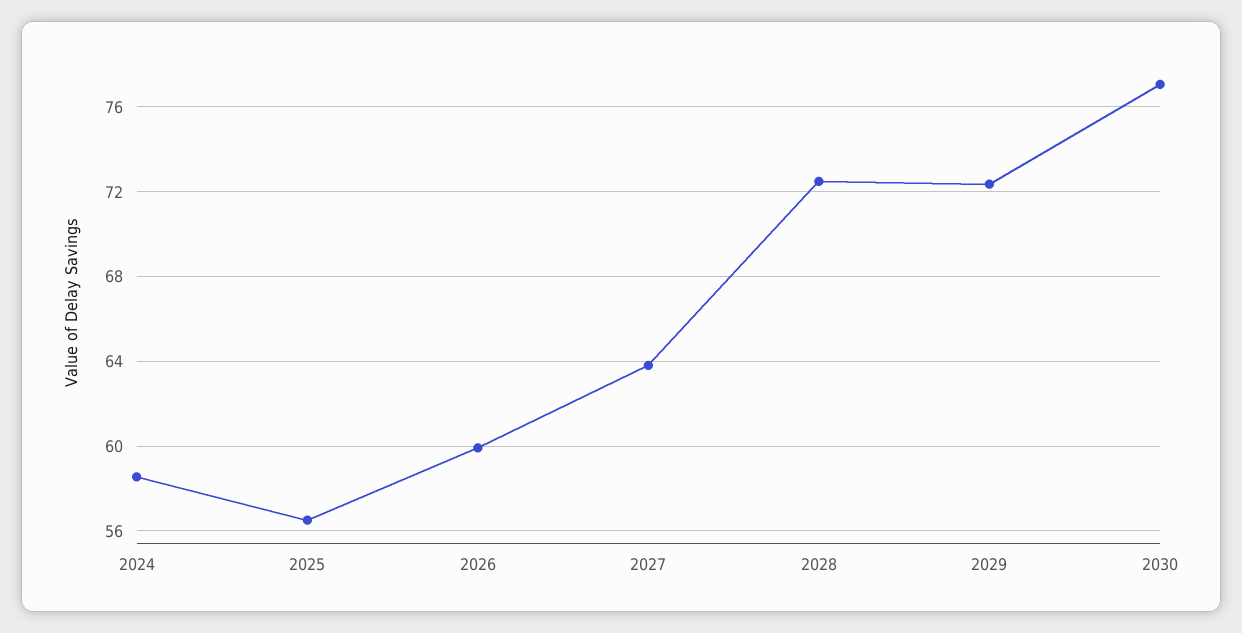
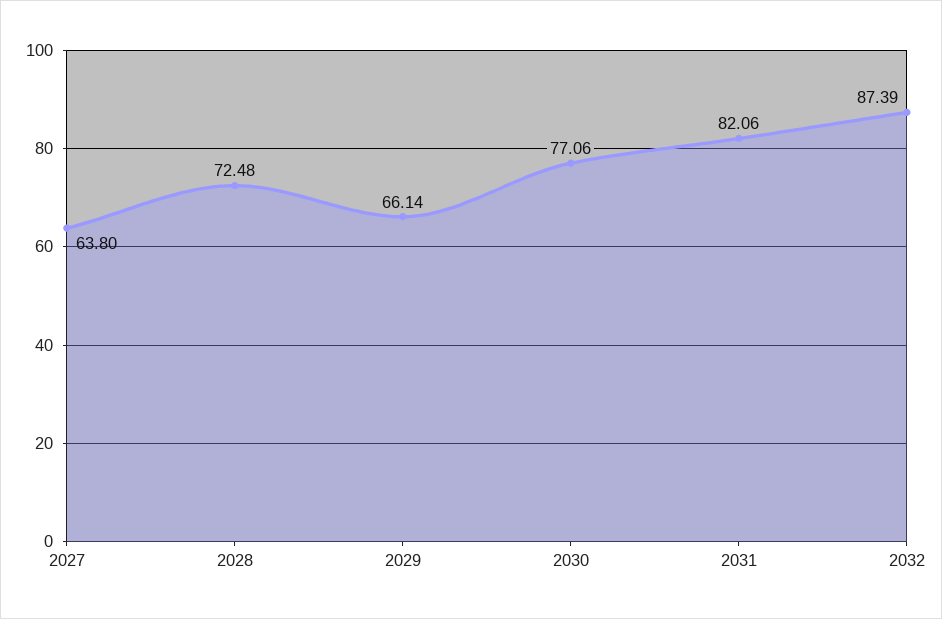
2024: 58.5 -> none
2025: 56.5 -> none
2026: 60 -> none
2029: 72.5 -> 66.14
2031: none -> 82.06
2032: none -> 87.39

